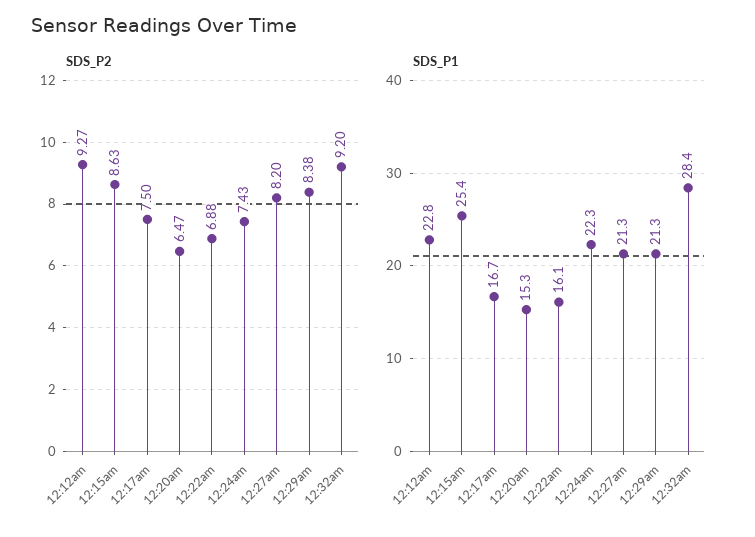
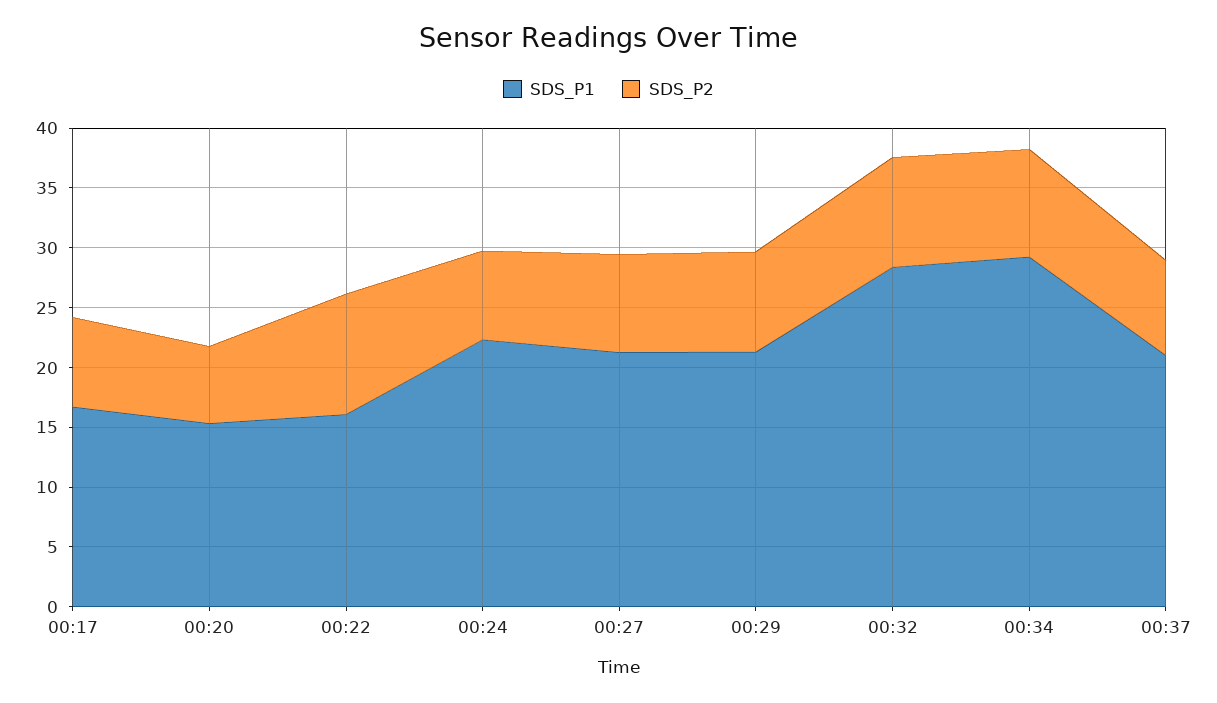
SDS_P2, 12:12am: 9.27 -> none
SDS_P2, 12:15am: 8.63 -> none
SDS_P2, 12:22am: 6.88 -> 10
SDS_P1, 12:12am: 22.8 -> none
SDS_P1, 12:15am: 25.4 -> none
SDS_P1, 00:34: none -> 29
SDS_P2, 00:34: none -> 9
SDS_P1, 00:37: none -> 21
SDS_P2, 00:37: none -> 8

